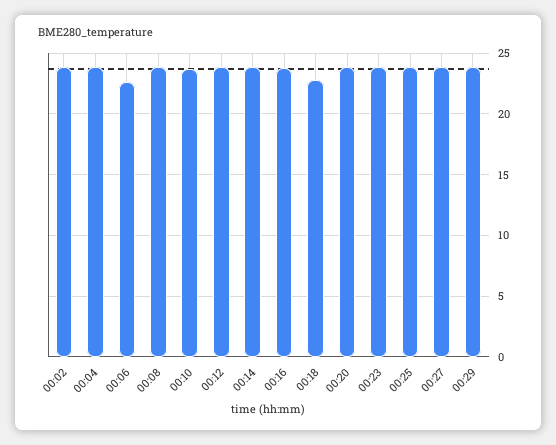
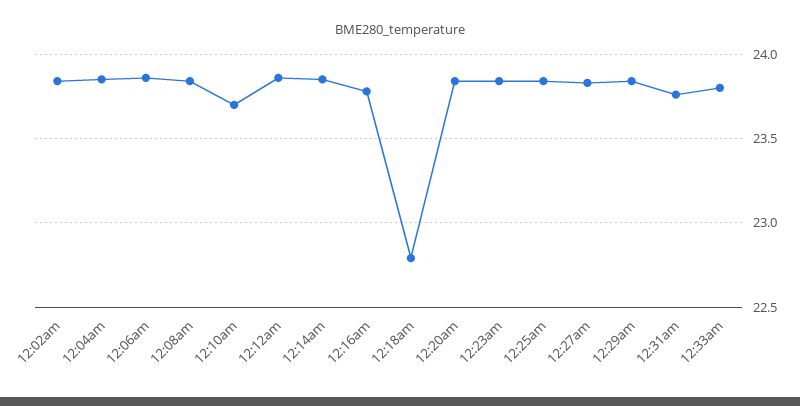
00:06: 22.5 -> 23.85
12:31am: none -> 23.75
12:33am: none -> 23.8

